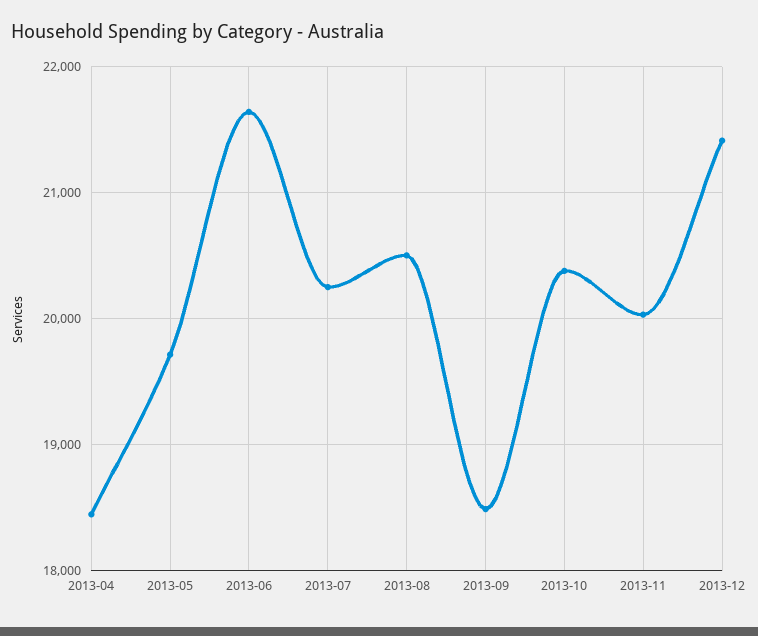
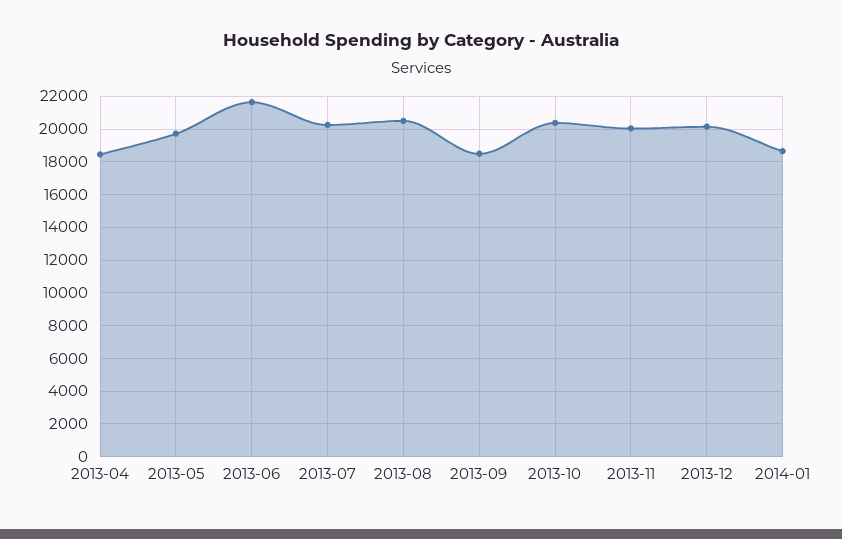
2013-12: 21400 -> 20000
2014-01: none -> 18500

